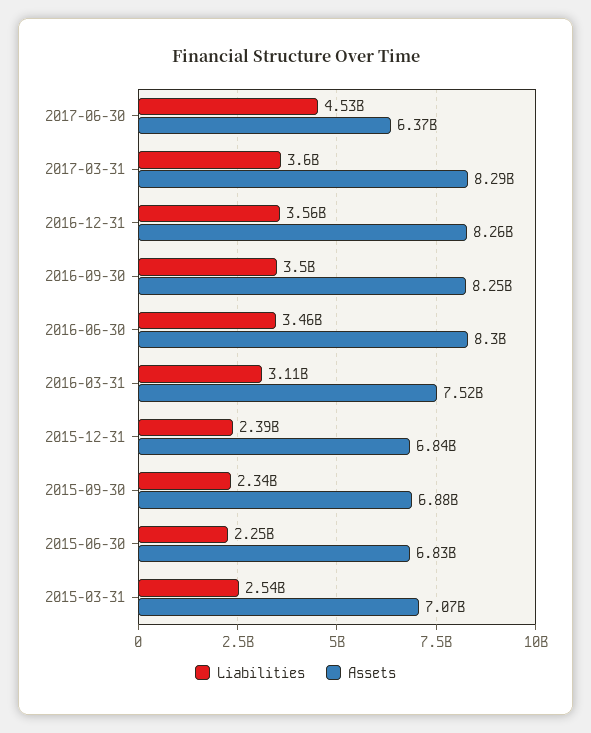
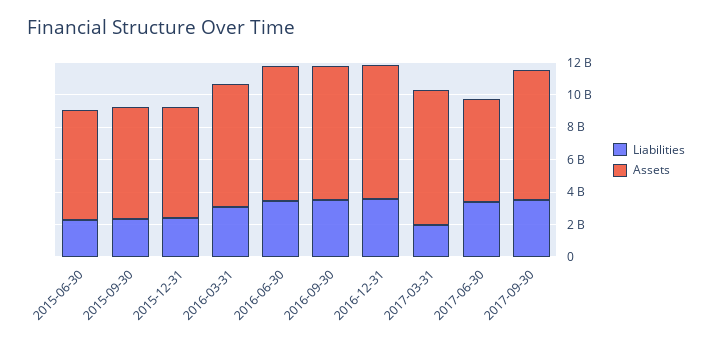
Liabilities, 2017-06-30: 4530000000 -> 3500000000
Liabilities, 2017-03-31: 3600000000 -> 2000000000
Liabilities, 2015-03-31: 2540000000 -> none
Assets, 2015-03-31: 7070000000 -> none
Liabilities, 2017-09-30: none -> 3500000000
Assets, 2017-09-30: none -> 8000000000

